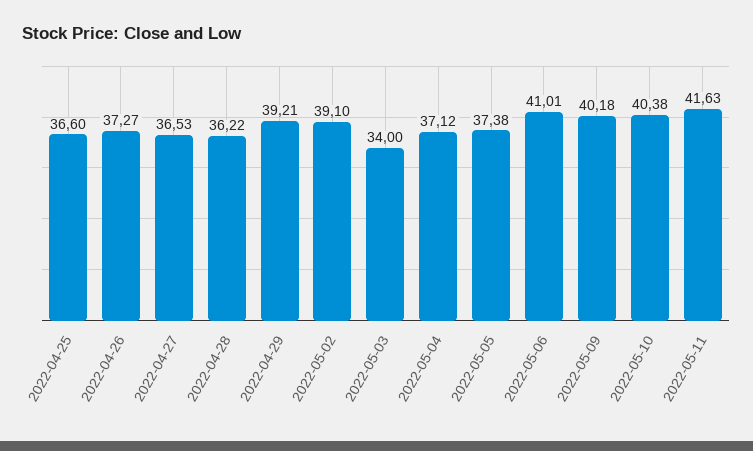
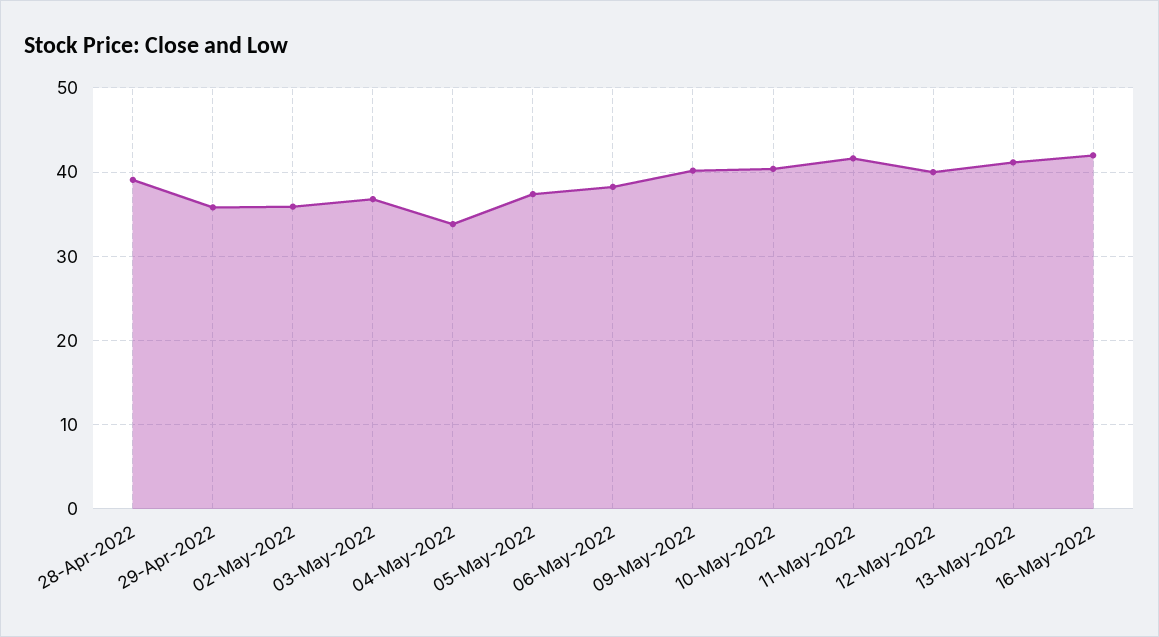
2022-04-25: 36.6 -> none
2022-04-26: 37.27 -> none
2022-04-27: 36.53 -> none
2022-04-28: 36.22 -> 39
2022-04-29: 39.21 -> 36
2022-05-02: 39.1 -> 36
2022-05-03: 34 -> 37
2022-05-04: 37.12 -> 34
2022-05-06: 41.01 -> 38
12-May-2022: none -> 40
13-May-2022: none -> 41
16-May-2022: none -> 42

